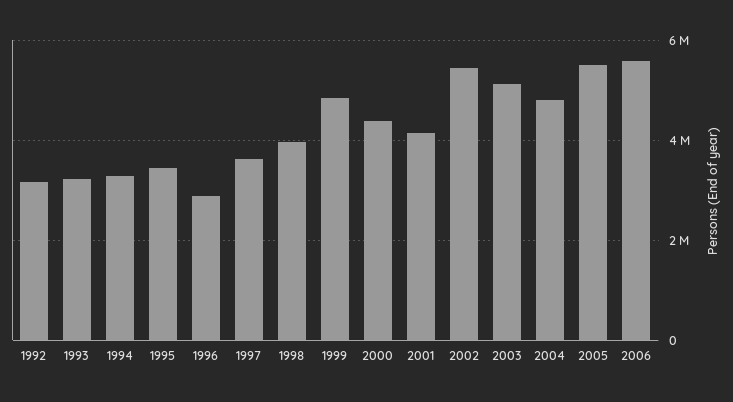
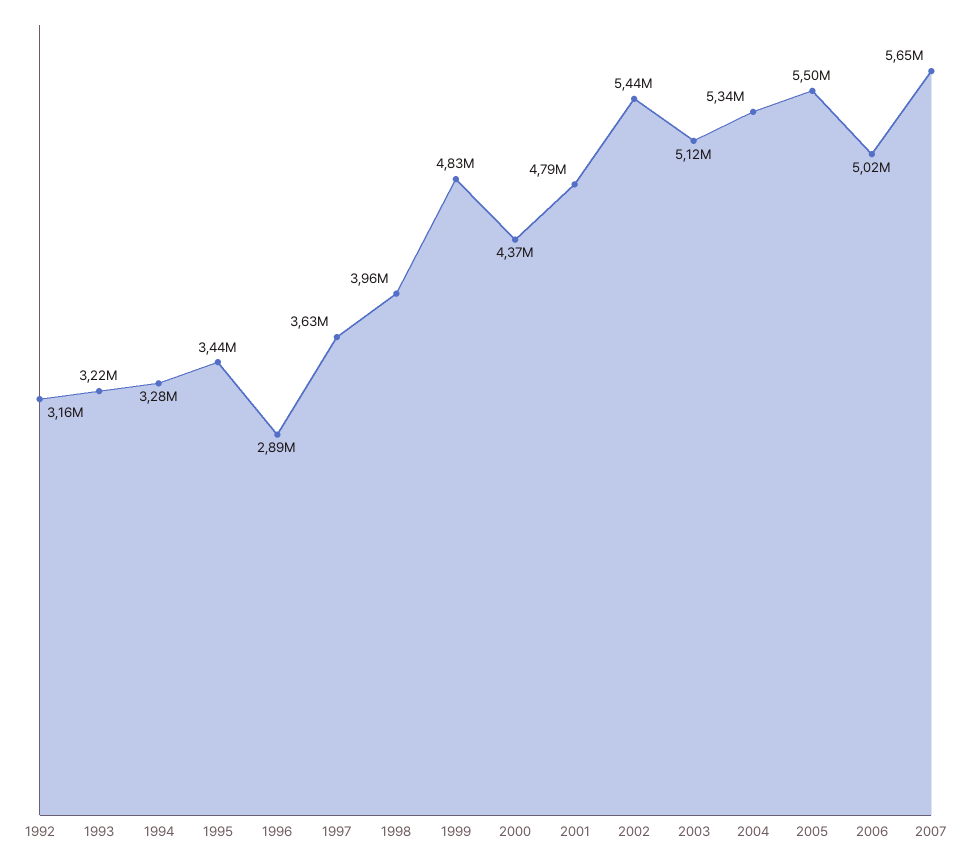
2001: 4200000 -> 4790000
2004: 4800000 -> 5340000
2006: 5600000 -> 5020000
2007: none -> 5650000

